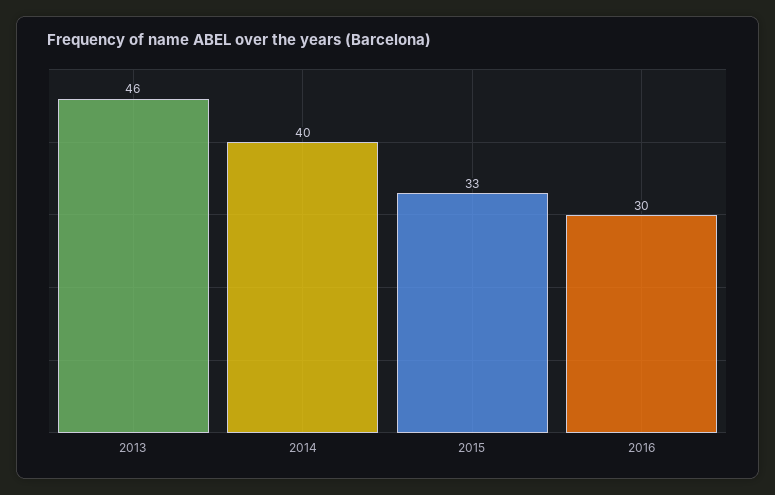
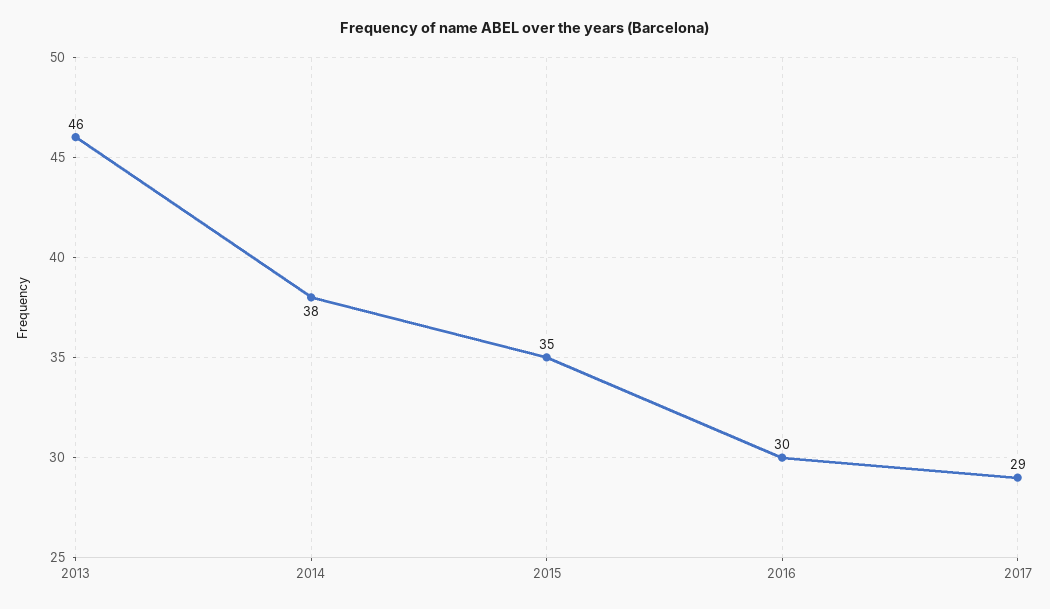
2014: 40 -> 38
2015: 33 -> 35
2017: none -> 29

